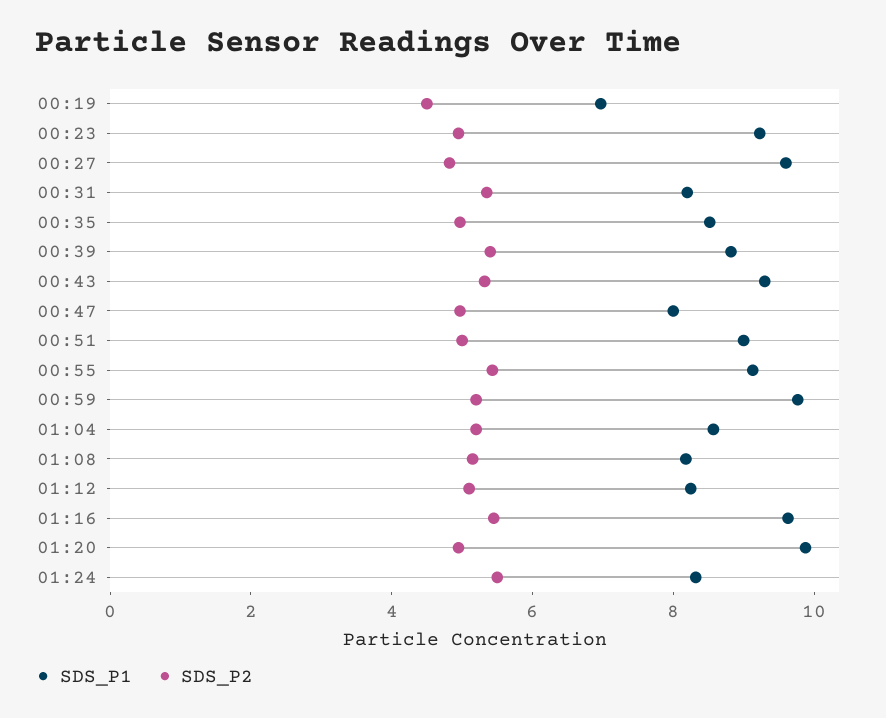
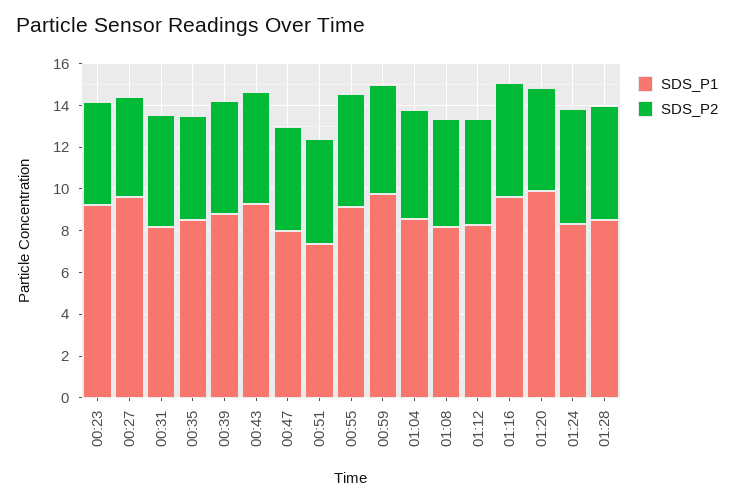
SDS_P1, 00:19: 7 -> none
SDS_P2, 00:19: 4.5 -> none
SDS_P1, 00:51: 9 -> 7.5
SDS_P1, 01:28: none -> 8.5
SDS_P2, 01:28: none -> 5.5

